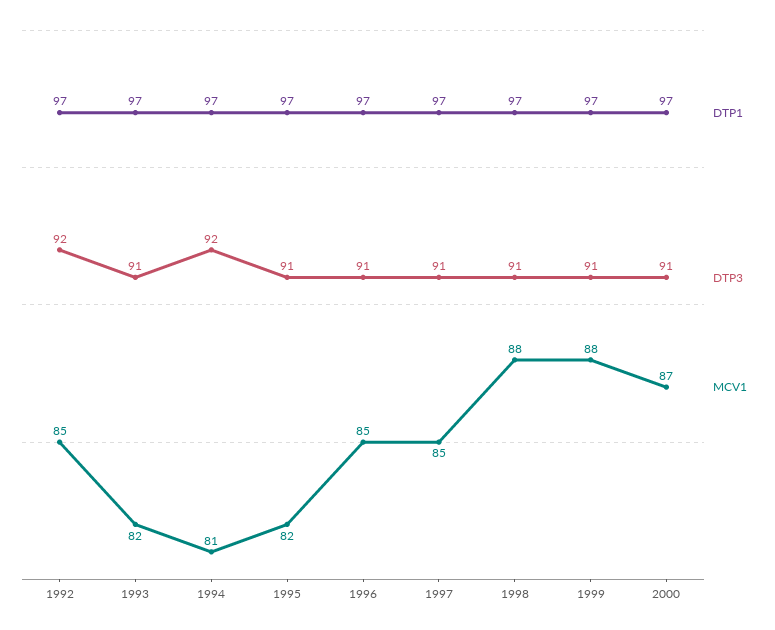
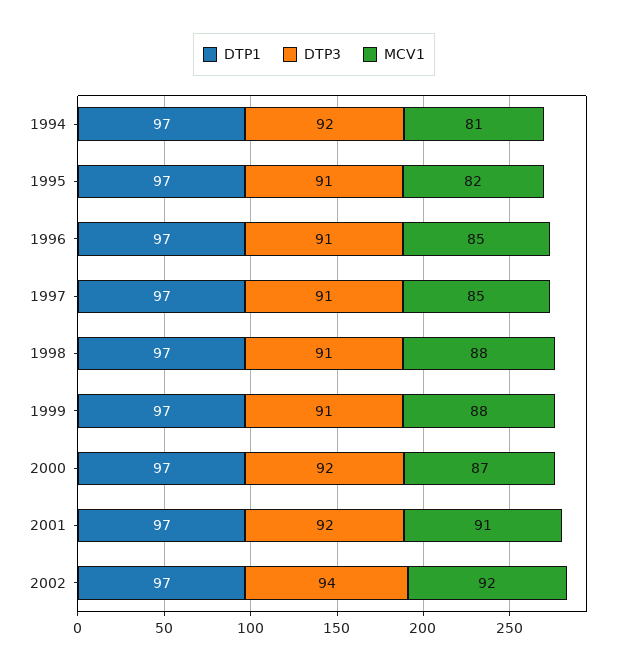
DTP1, 1992: 97 -> none
DTP3, 1992: 92 -> none
MCV1, 1992: 85 -> none
DTP1, 1993: 97 -> none
DTP3, 1993: 91 -> none
MCV1, 1993: 82 -> none
DTP3, 2000: 91 -> 92
DTP1, 2001: none -> 97
DTP3, 2001: none -> 92
MCV1, 2001: none -> 91
DTP1, 2002: none -> 97
DTP3, 2002: none -> 94
MCV1, 2002: none -> 92

